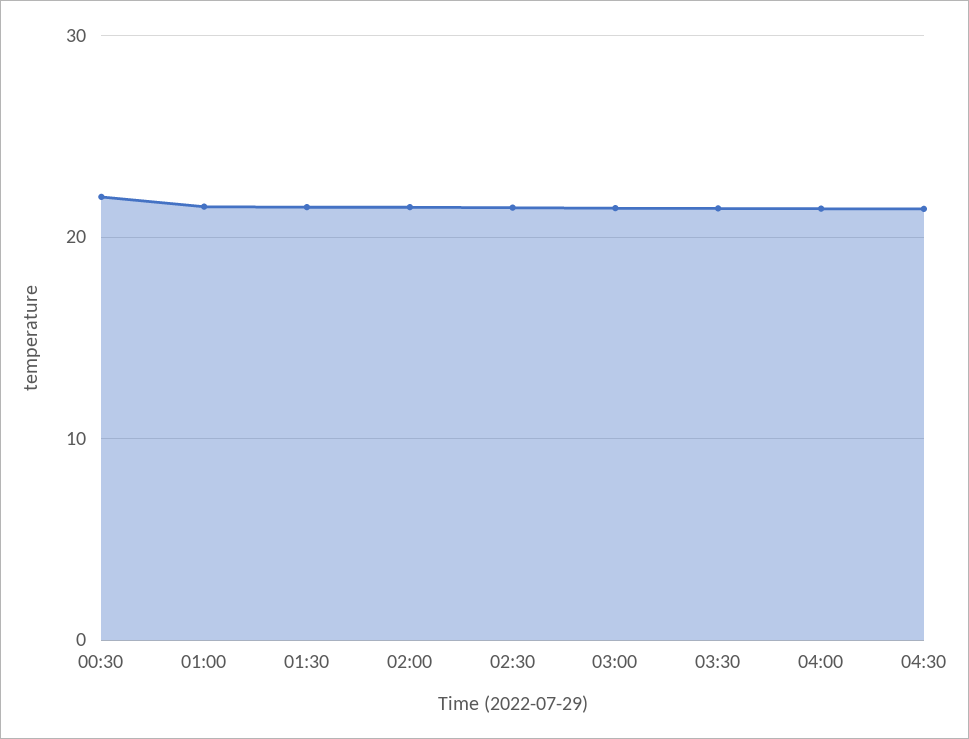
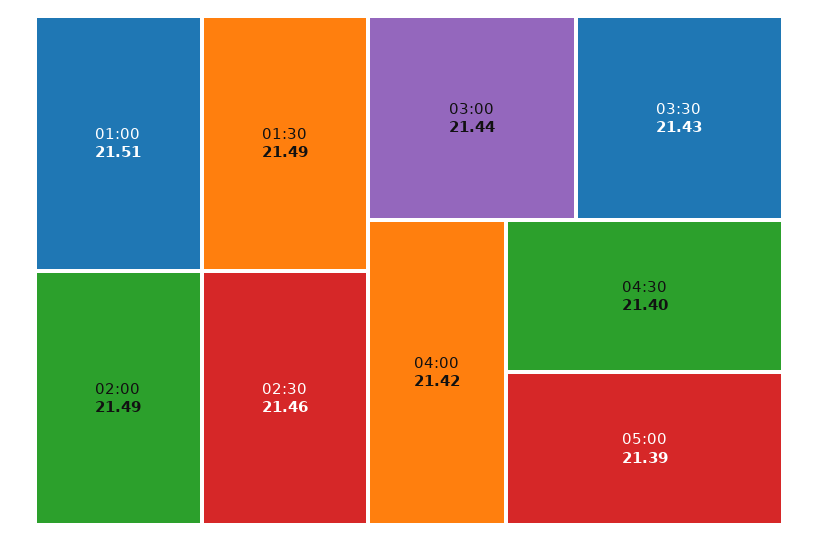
00:30: 22 -> none
05:00: none -> 21.39

